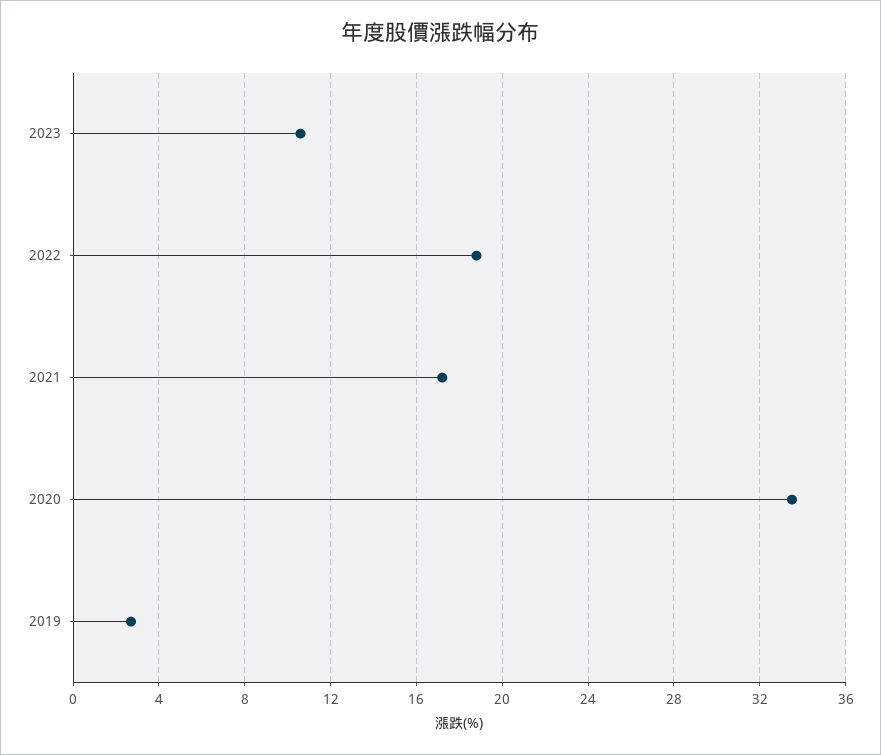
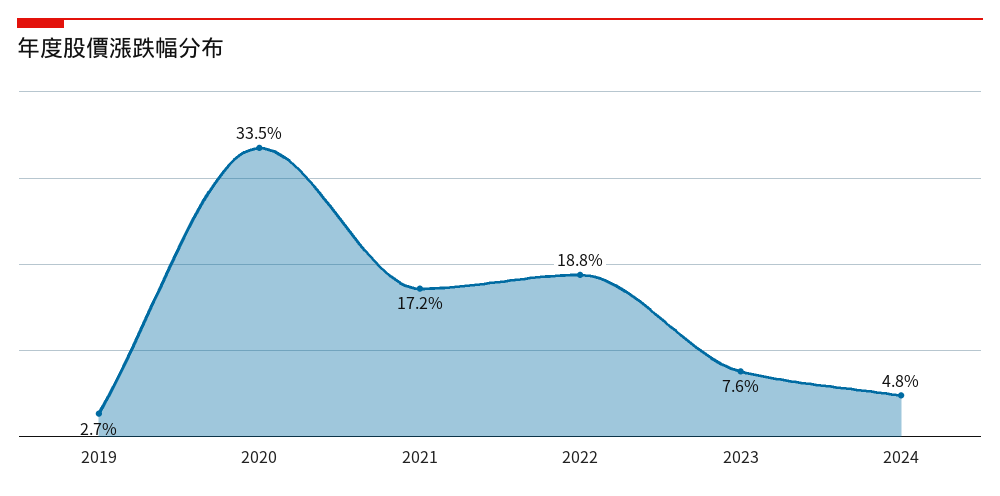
2023: 10.5 -> 7.6
2024: none -> 4.8

